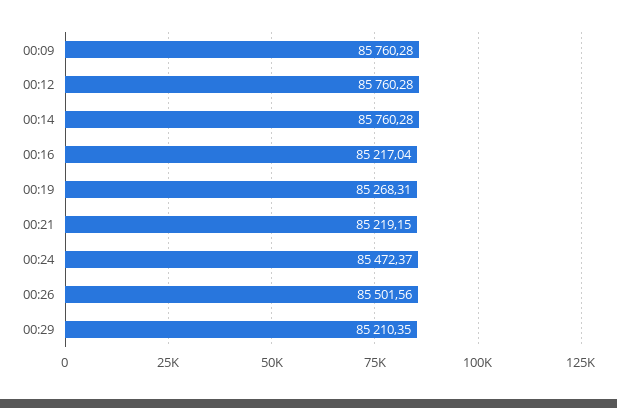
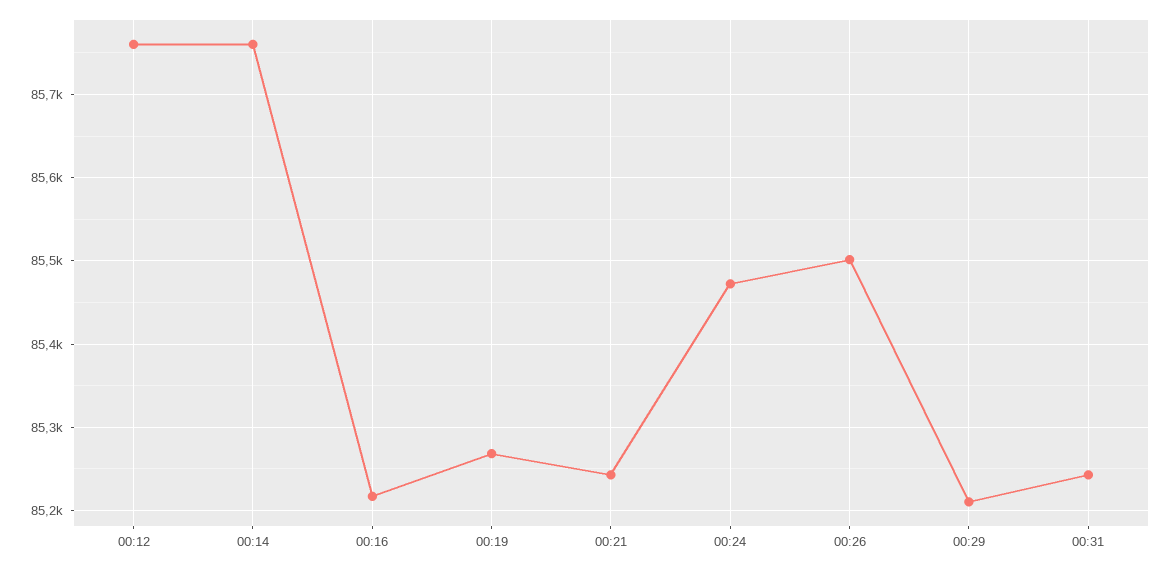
00:09: 85760.28 -> none
00:21: 85219.15 -> 85240
00:31: none -> 85240

